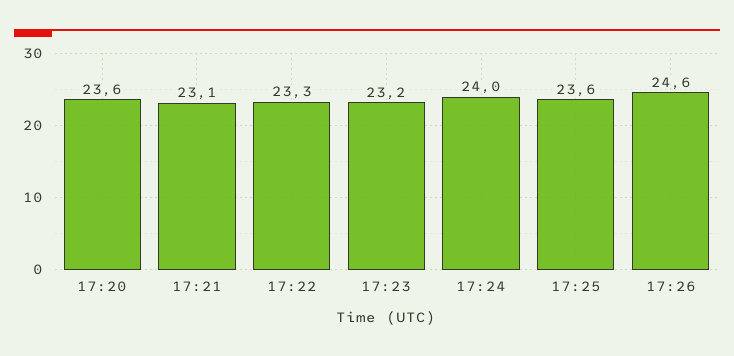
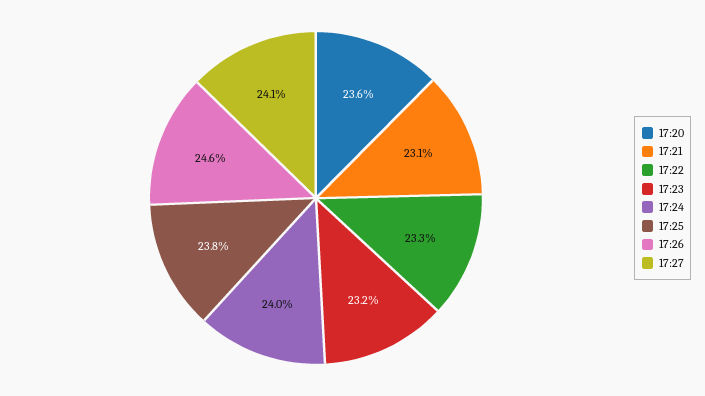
17:25: 23.6 -> 23.8
17:27: none -> 24.1

